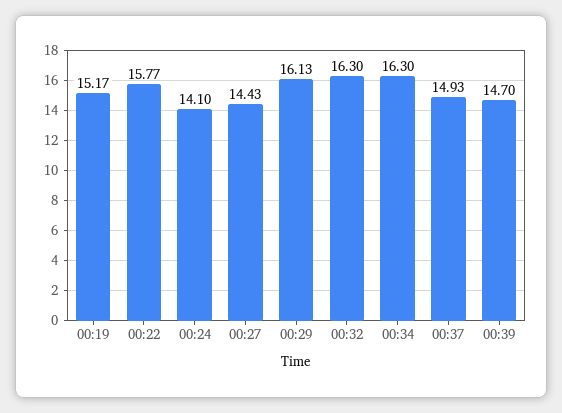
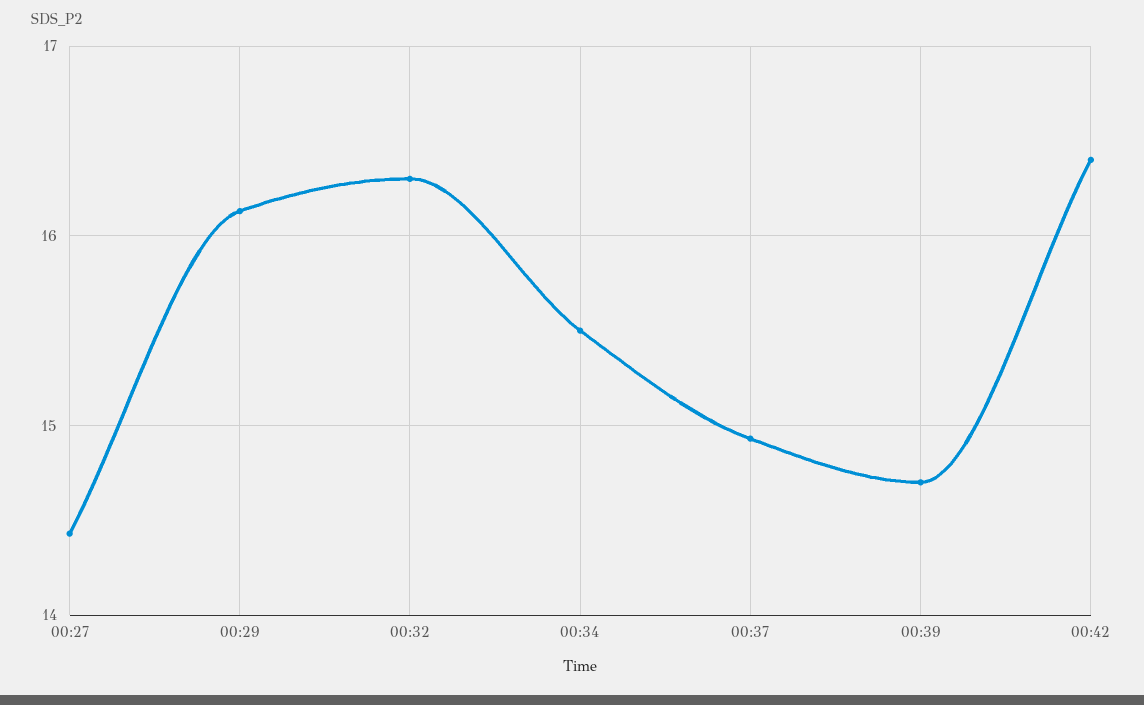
00:19: 15.17 -> none
00:22: 15.77 -> none
00:24: 14.1 -> none
00:34: 16.3 -> 15.5
00:42: none -> 16.4

